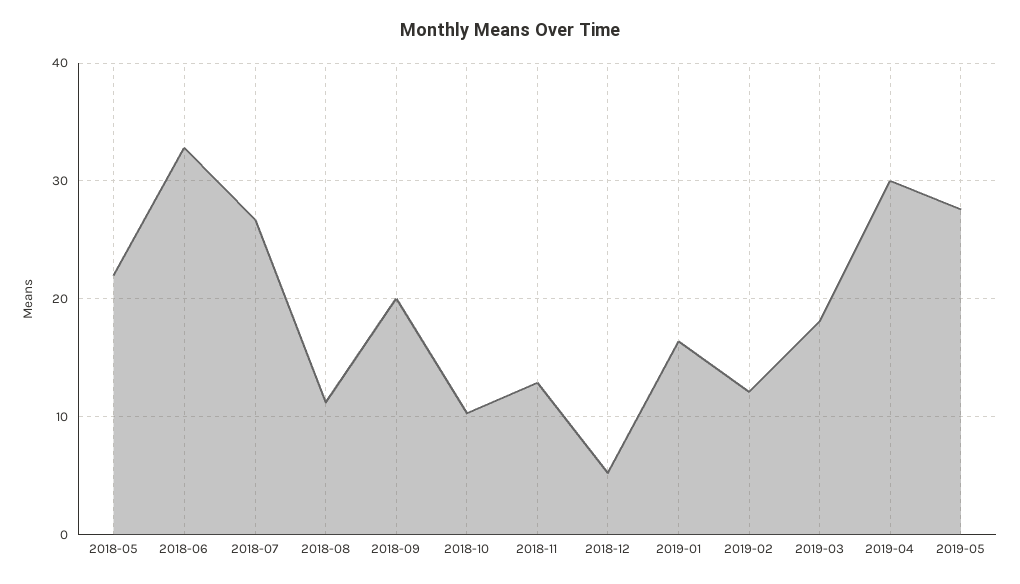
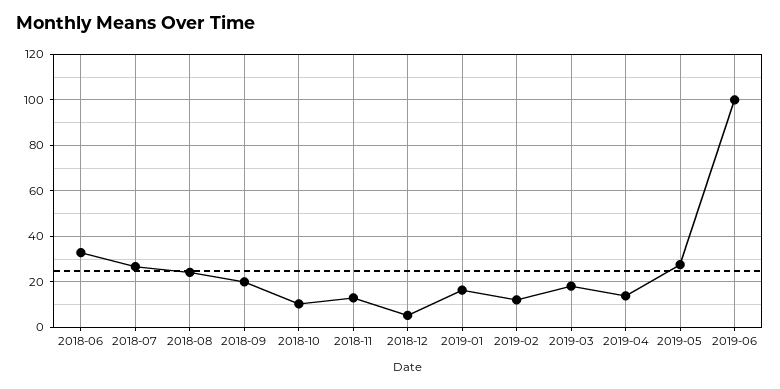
2018-05: 22 -> none
2018-08: 11 -> 25
2019-04: 30 -> 15
2019-06: none -> 100

